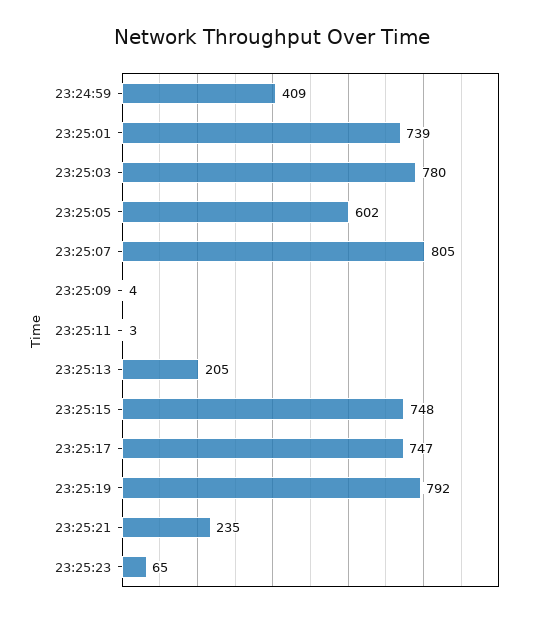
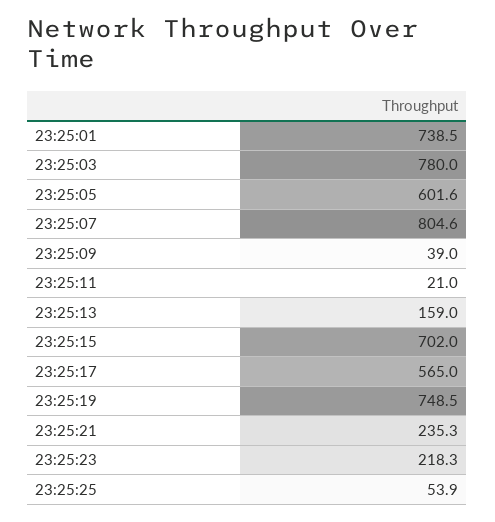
23:24:59: 409 -> none
23:25:09: 4 -> 39
23:25:11: 3 -> 21
23:25:13: 205 -> 159
23:25:15: 748 -> 702
23:25:17: 747 -> 565
23:25:19: 792 -> 748.5
23:25:23: 65 -> 218.3
23:25:25: none -> 53.9

